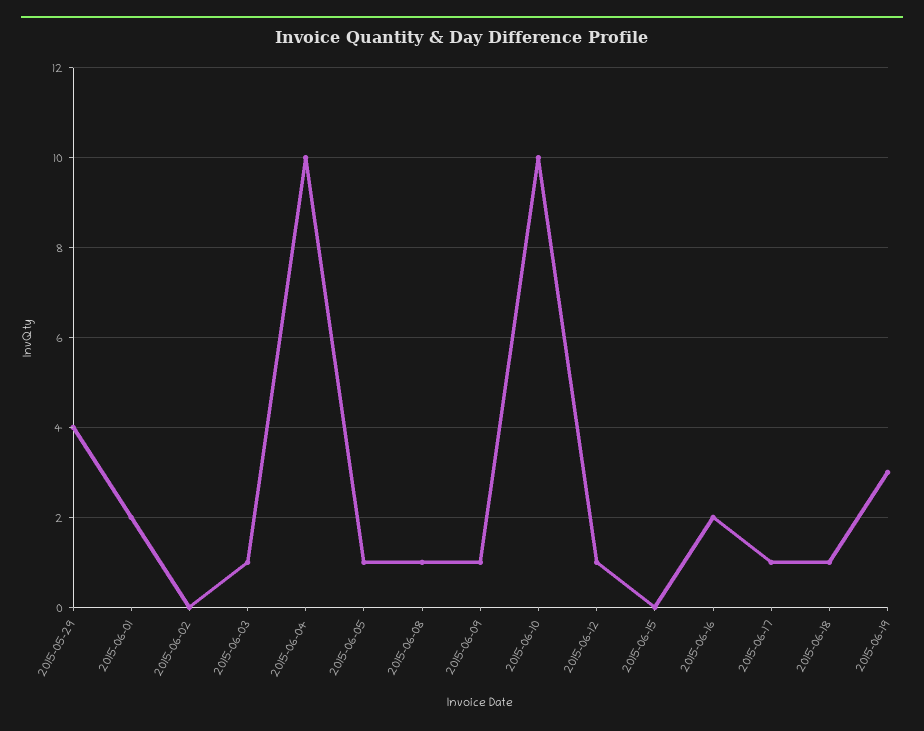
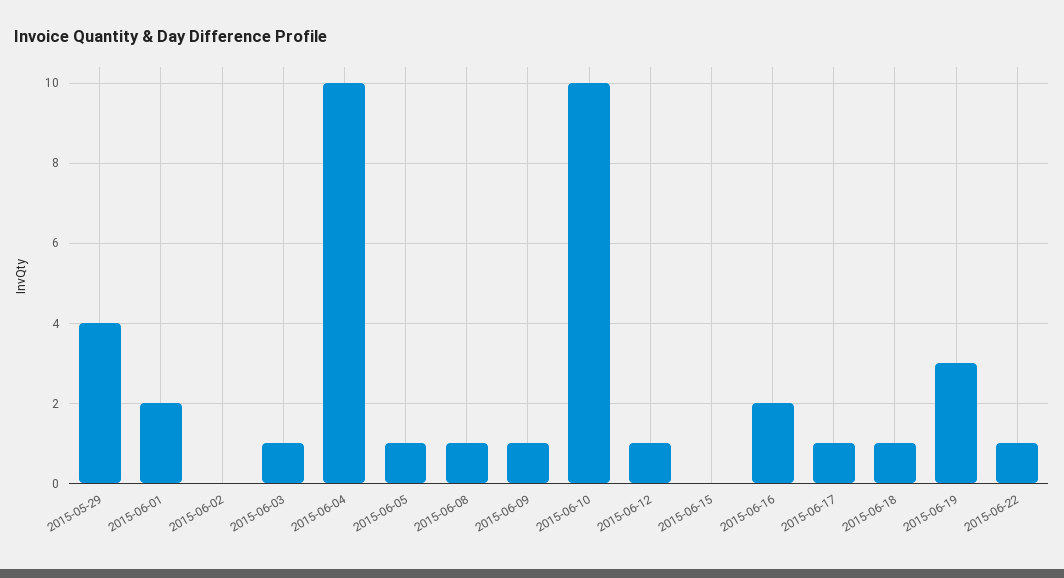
2015-06-22: none -> 1

